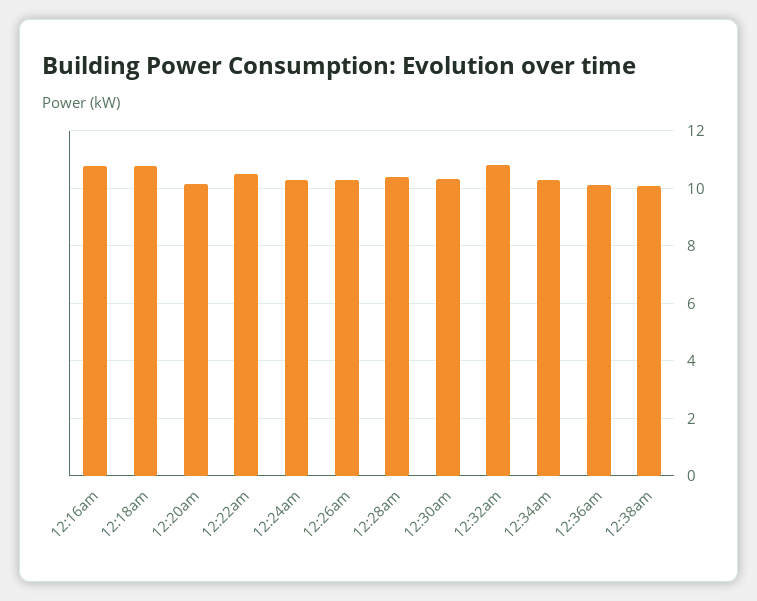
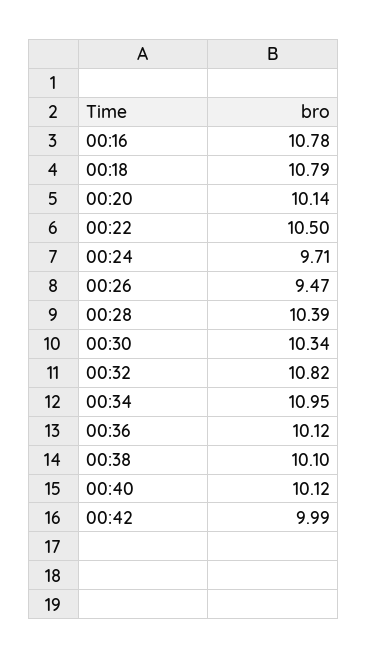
12:24am: 10.25 -> 9.71
12:26am: 10.25 -> 9.47
12:34am: 10.25 -> 10.95
00:40: none -> 10.12
00:42: none -> 9.99

